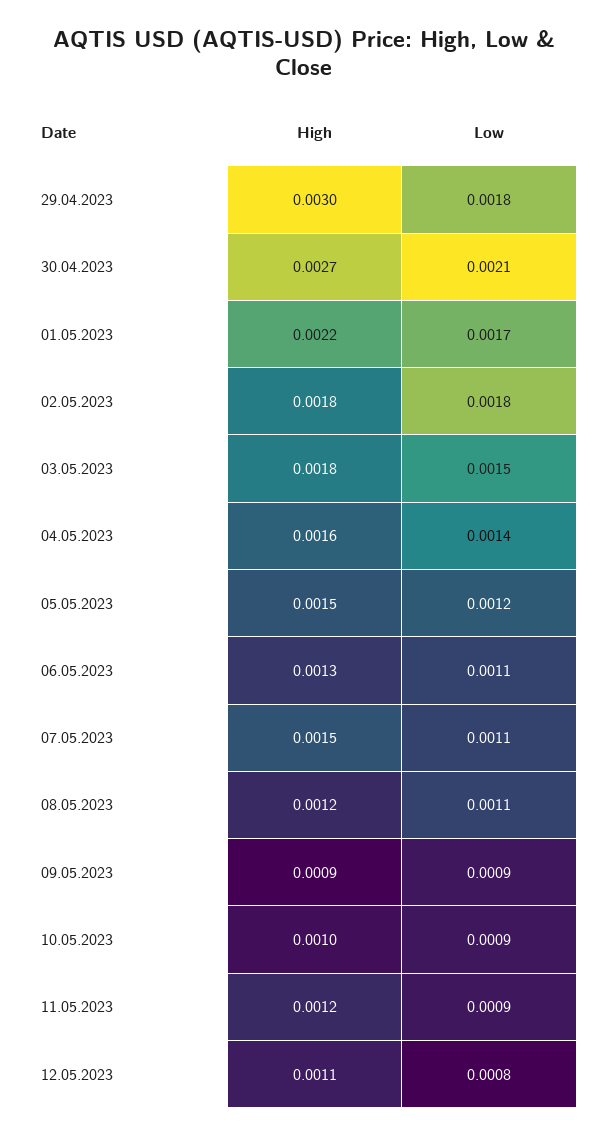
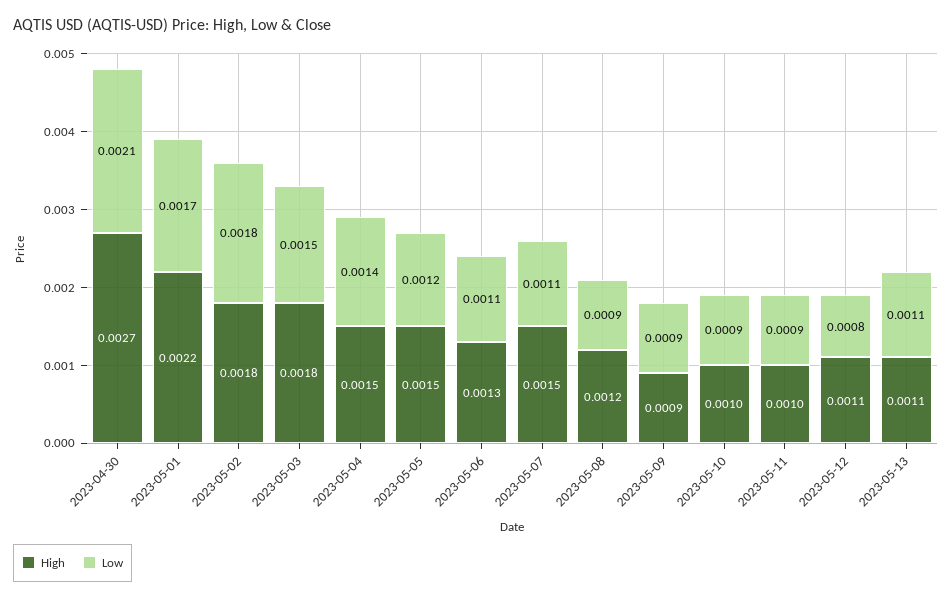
High, 29.04.2023: 0.003 -> none
Low, 29.04.2023: 0.0018 -> none
High, 04.05.2023: 0.0016 -> 0.0015
Low, 08.05.2023: 0.0011 -> 0.0009
High, 11.05.2023: 0.0012 -> 0.001
High, 2023-05-13: none -> 0.0011
Low, 2023-05-13: none -> 0.0011

